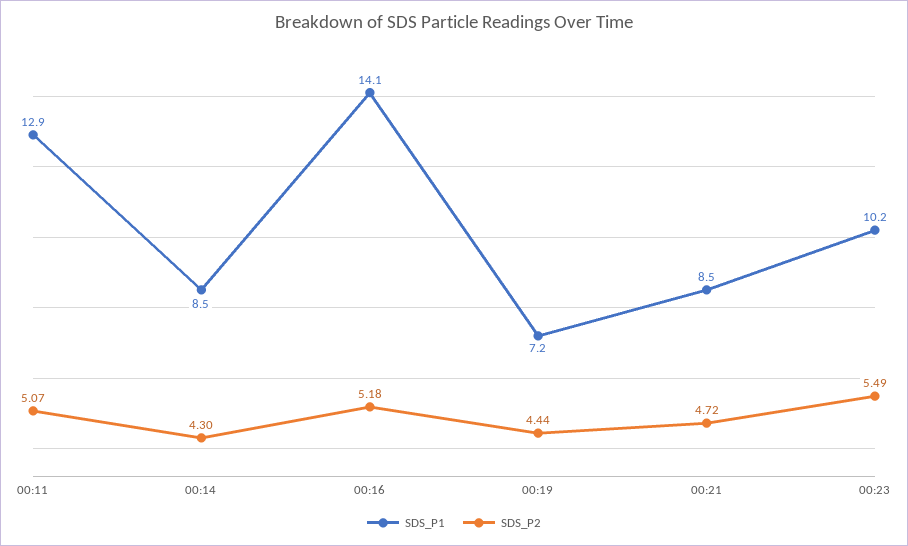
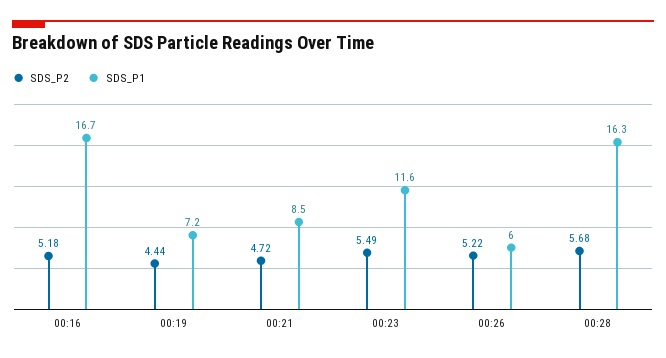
SDS_P1, 00:11: 12.9 -> none
SDS_P2, 00:11: 5.07 -> none
SDS_P1, 00:14: 8.5 -> none
SDS_P2, 00:14: 4.3 -> none
SDS_P1, 00:16: 14.1 -> 16.7
SDS_P1, 00:23: 10.2 -> 11.6
SDS_P2, 00:26: none -> 5.22
SDS_P1, 00:26: none -> 6
SDS_P2, 00:28: none -> 5.68
SDS_P1, 00:28: none -> 16.3

